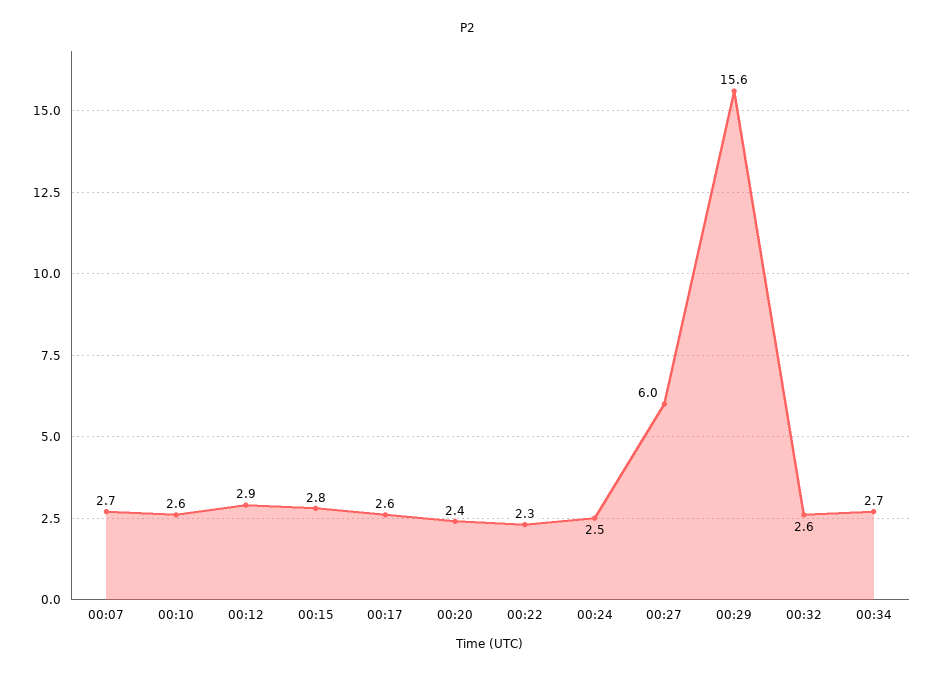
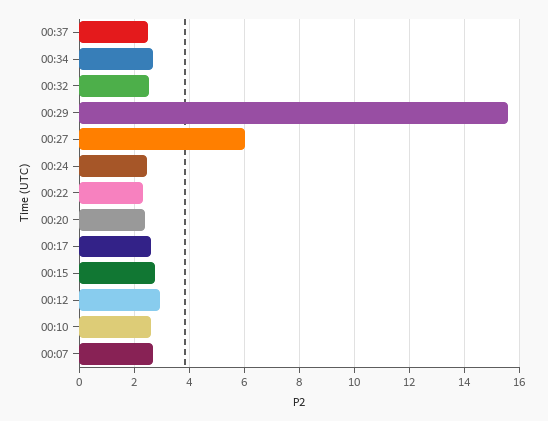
00:37: none -> 2.5

